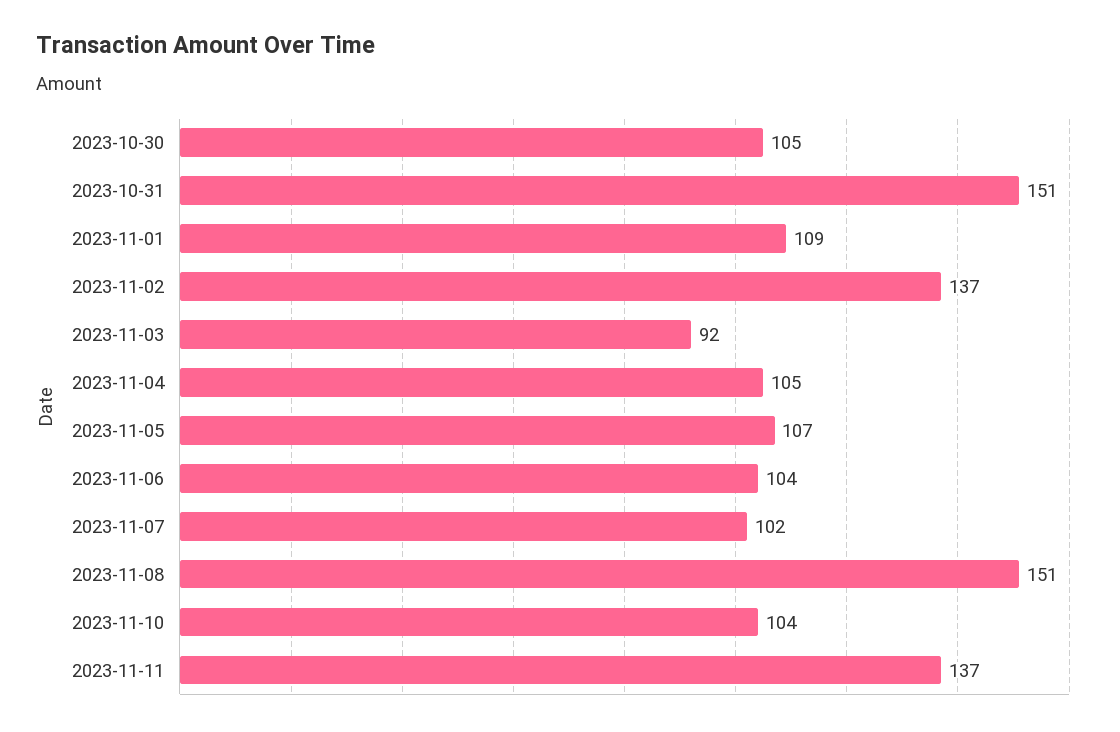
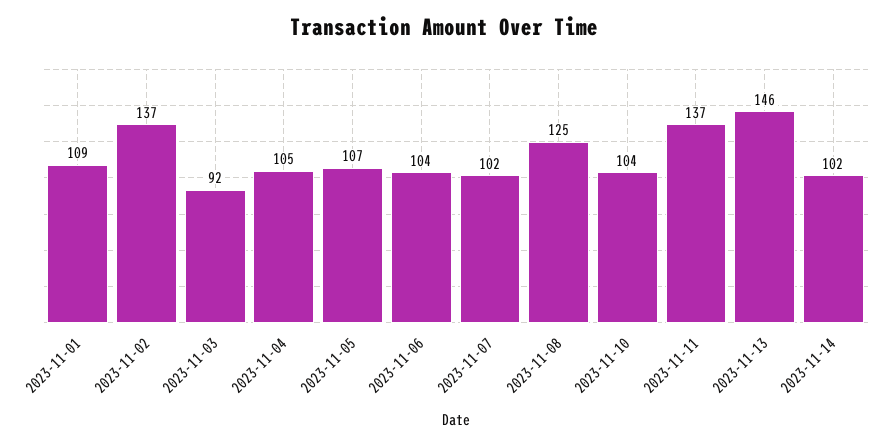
2023-10-30: 105 -> none
2023-10-31: 151 -> none
2023-11-08: 151 -> 125
2023-11-13: none -> 146
2023-11-14: none -> 102

